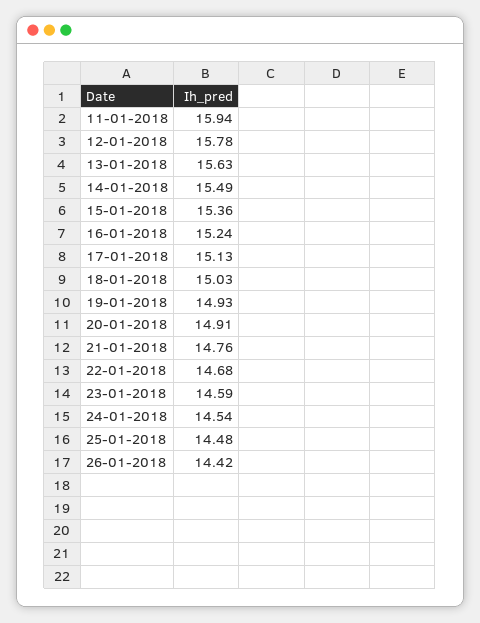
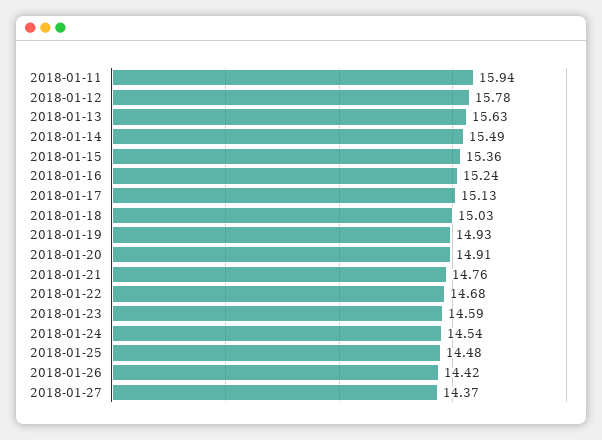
2018-01-27: none -> 14.37

